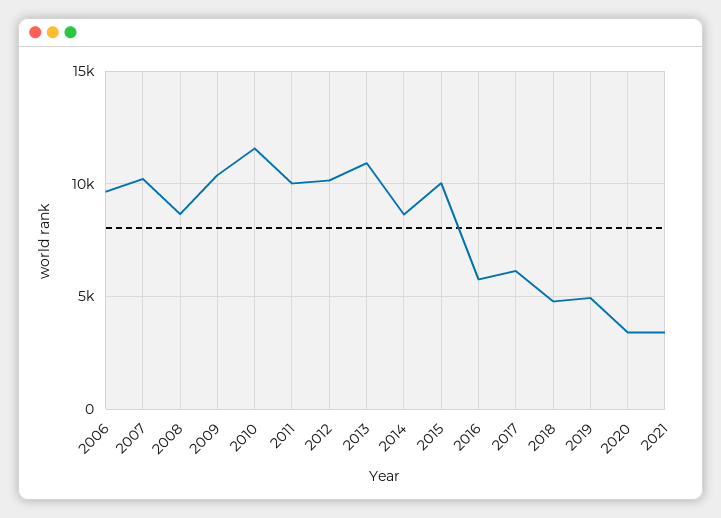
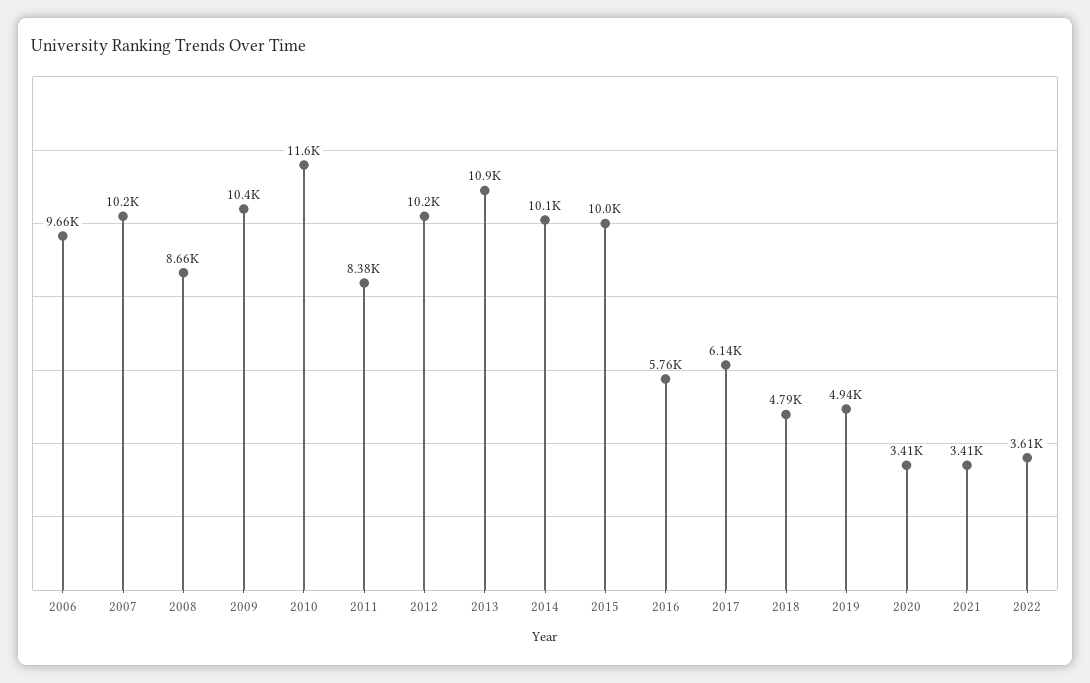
2011: 10000 -> 8380
2014: 8500 -> 10100
2022: none -> 3610

